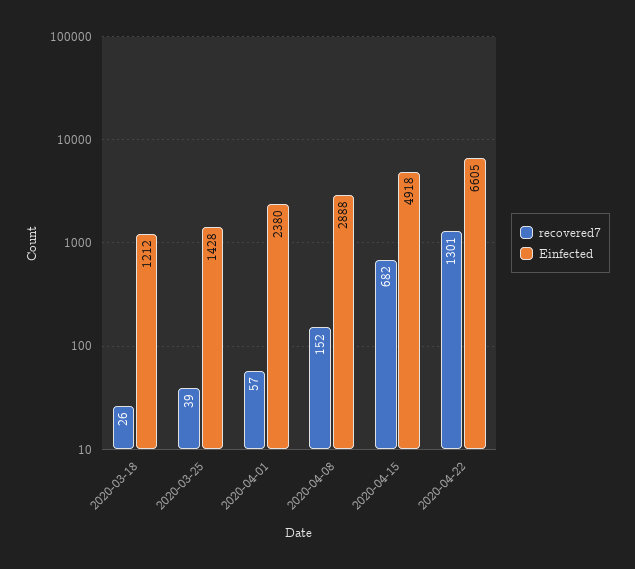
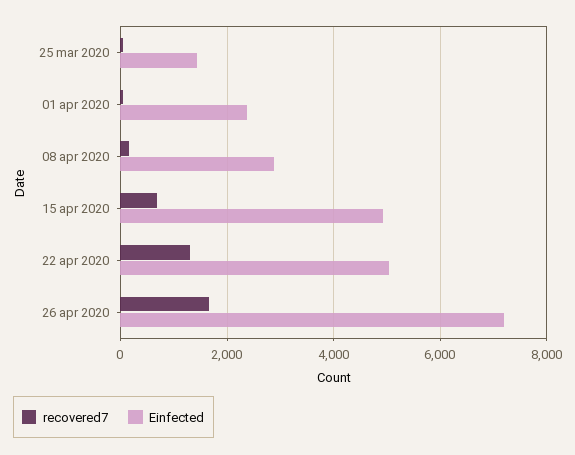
recovered7, 2020-03-18: 26 -> none
Einfected, 2020-03-18: 1212 -> none
Einfected, 2020-04-22: 6605 -> 5000
recovered7, 26 apr 2020: none -> 1600
Einfected, 26 apr 2020: none -> 7200

